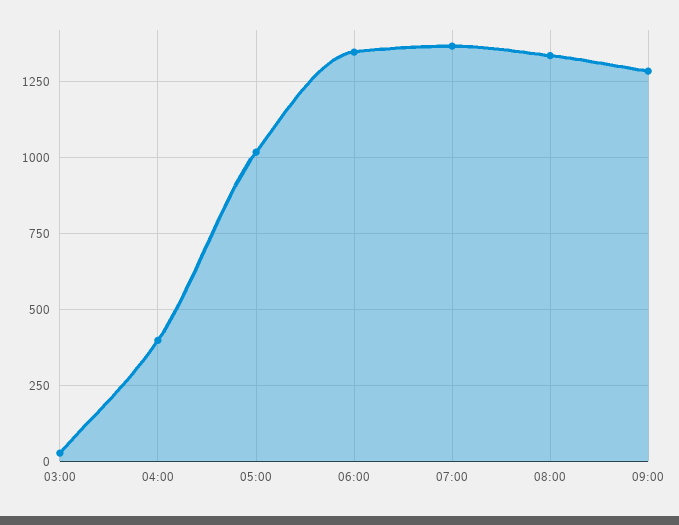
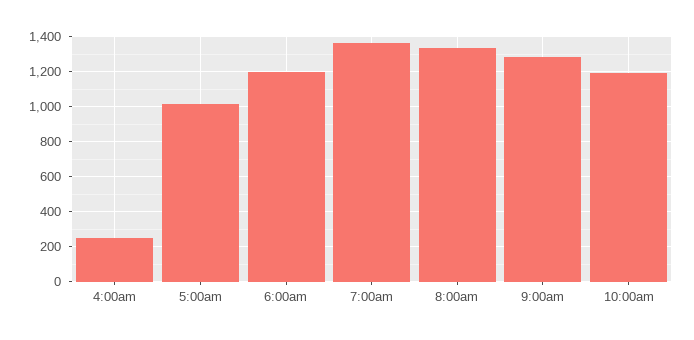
03:00: 25 -> none
04:00: 400 -> 250
06:00: 1350 -> 1200
10:00am: none -> 1200

